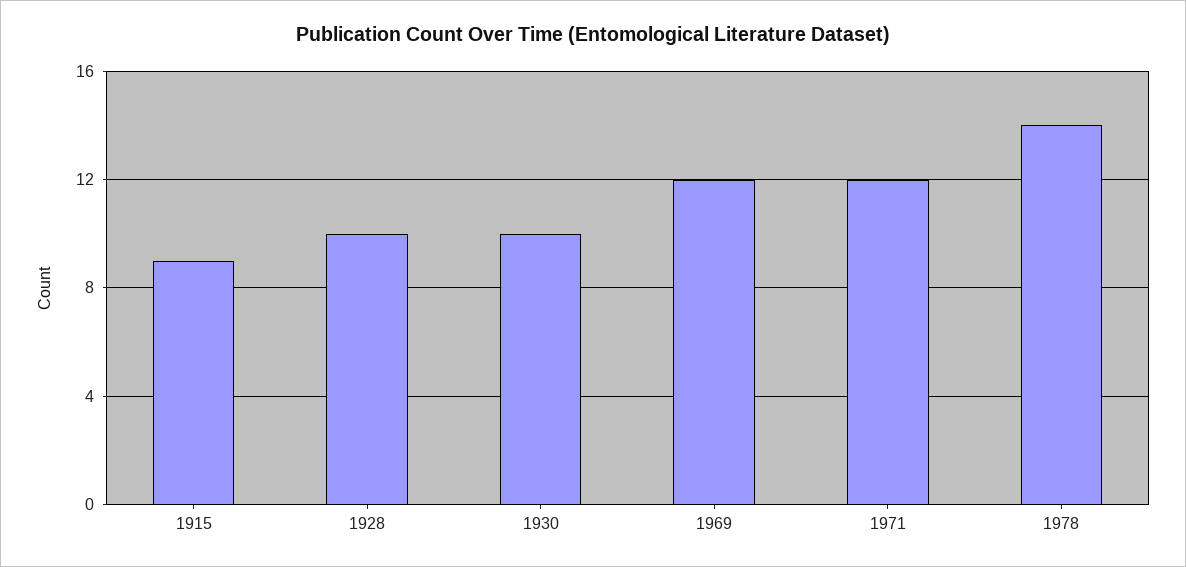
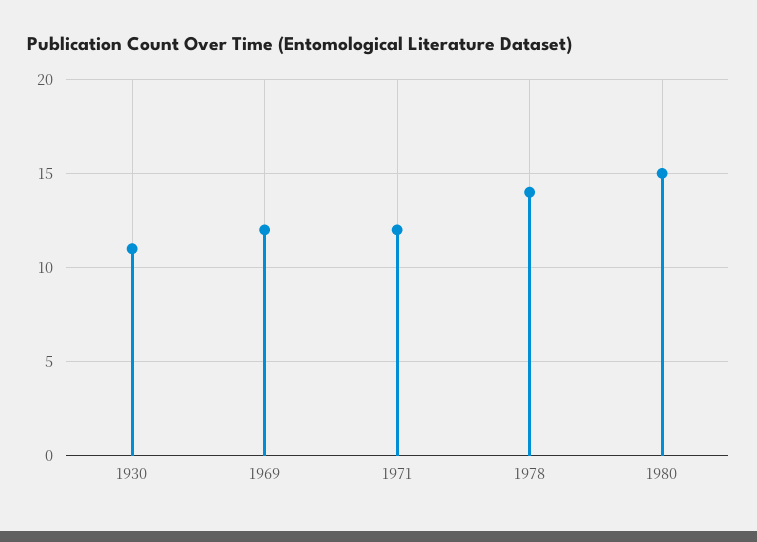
1915: 9 -> none
1928: 10 -> none
1930: 10 -> 11
1980: none -> 15

